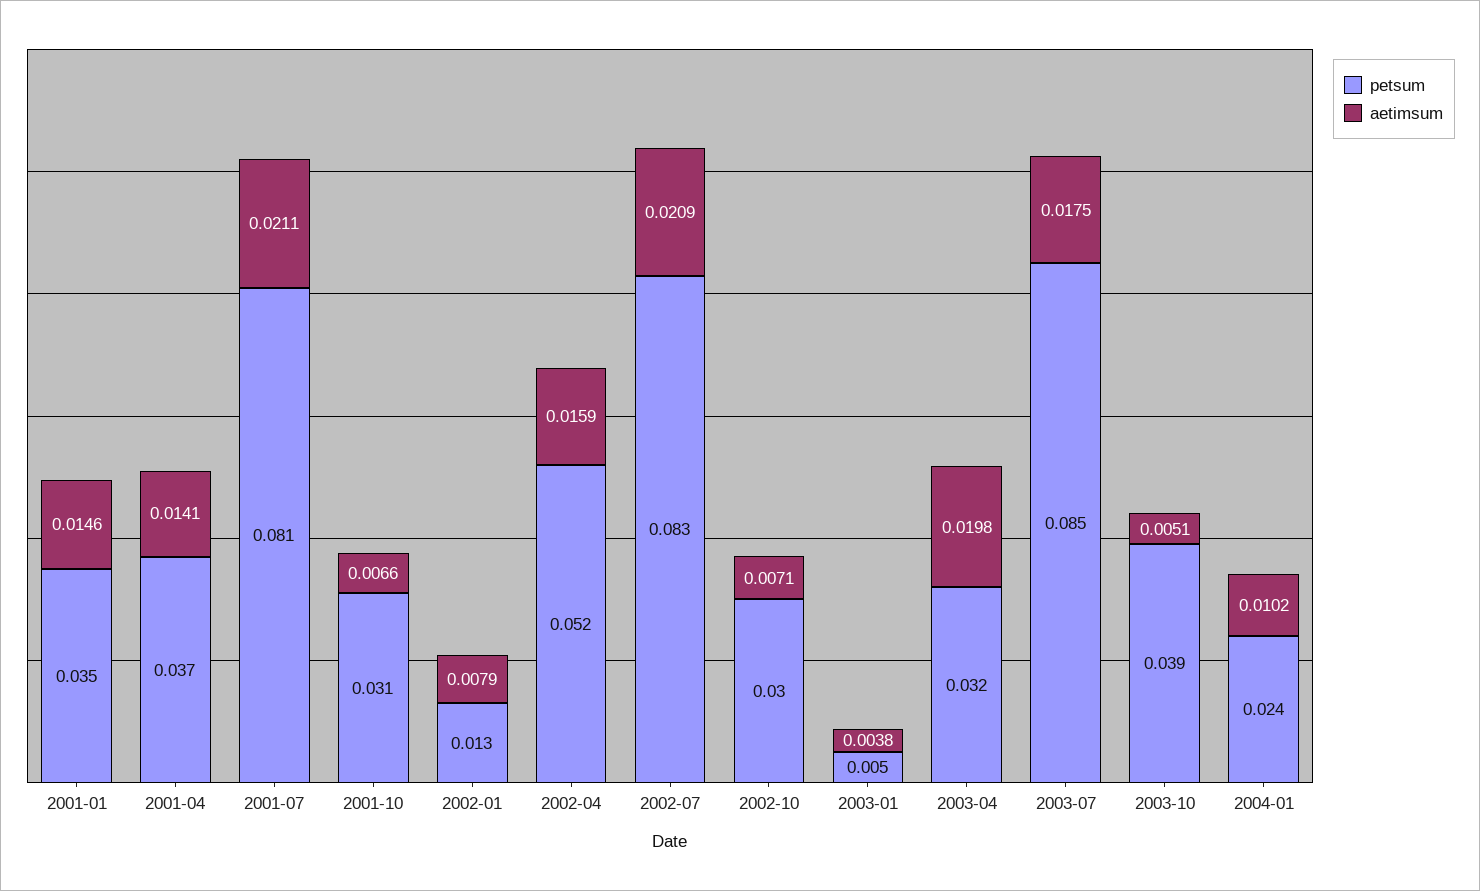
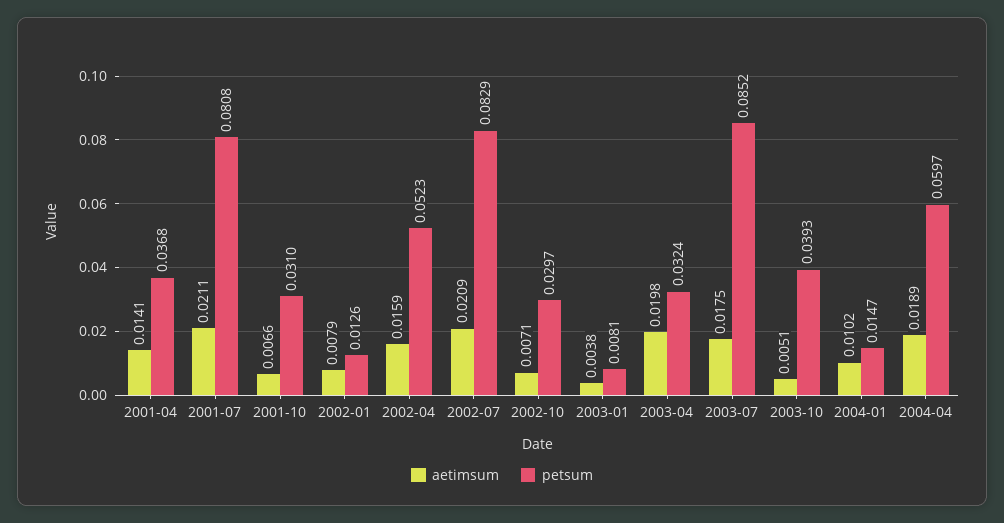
petsum, 2001-01: 0.035 -> none
aetimsum, 2001-01: 0.0146 -> none
petsum, 2003-01: 0.005 -> 0.0081
petsum, 2004-01: 0.024 -> 0.0147
aetimsum, 2004-04: none -> 0.0189
petsum, 2004-04: none -> 0.0597

